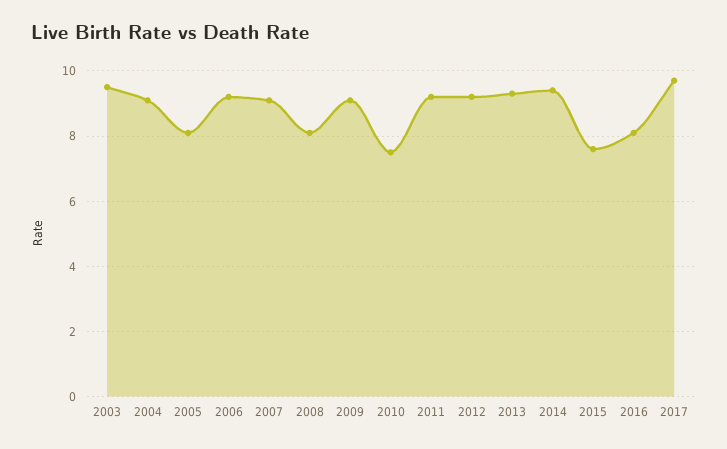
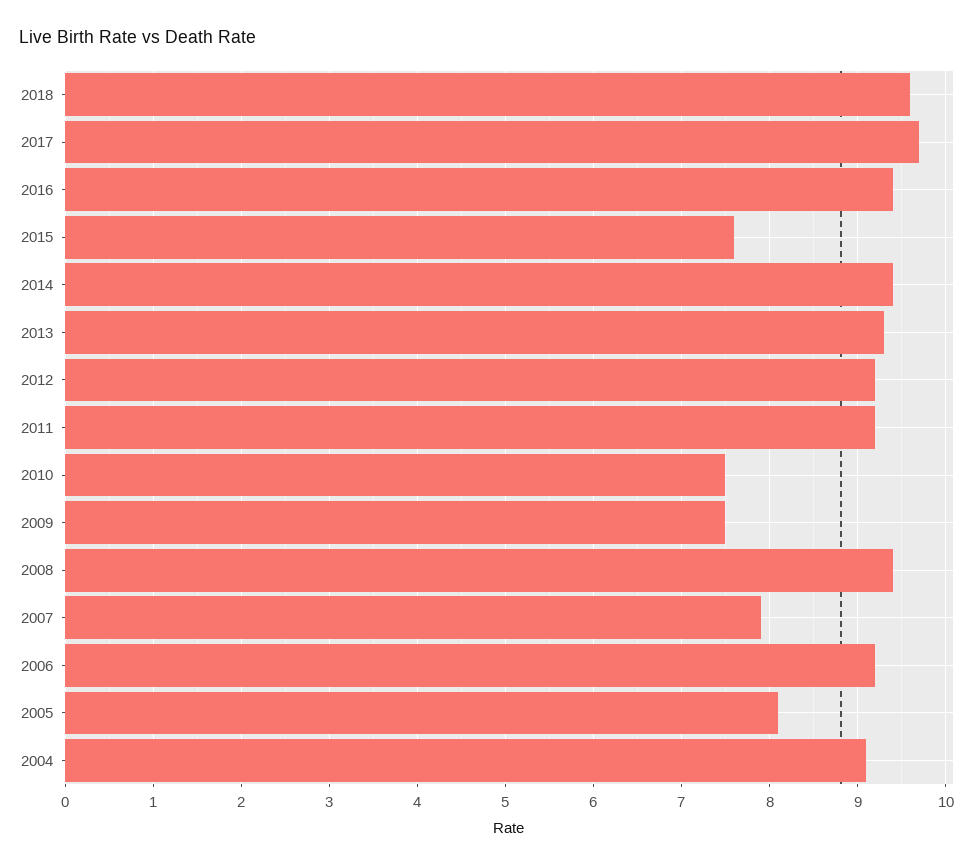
2003: 9.5 -> none
2007: 9 -> 7.9
2008: 8 -> 9.4
2009: 9 -> 7.5
2016: 8 -> 9.4
2018: none -> 9.6

